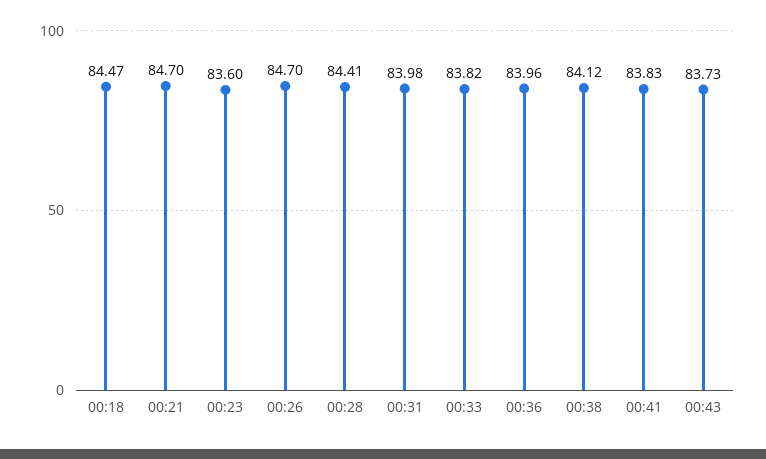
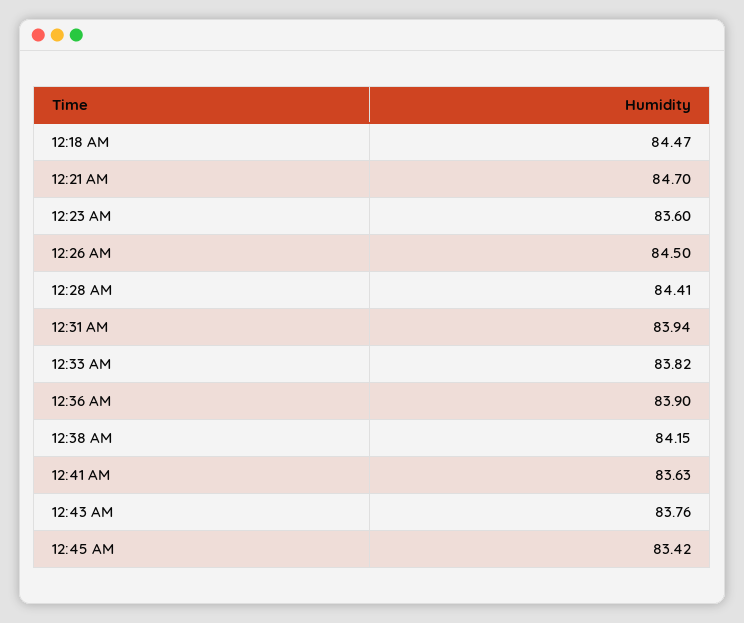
00:26: 84.7 -> 84.5
00:31: 83.98 -> 83.94
00:36: 83.96 -> 83.9
00:38: 84.12 -> 84.15
00:41: 83.83 -> 83.63
00:43: 83.73 -> 83.76
12:45 AM: none -> 83.42

